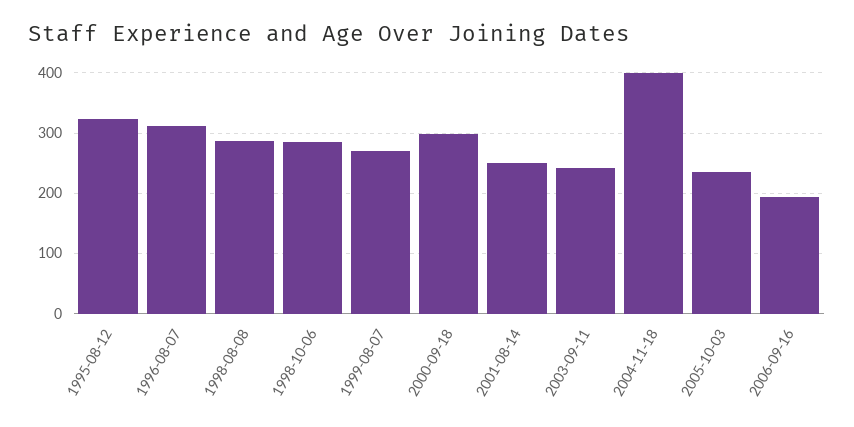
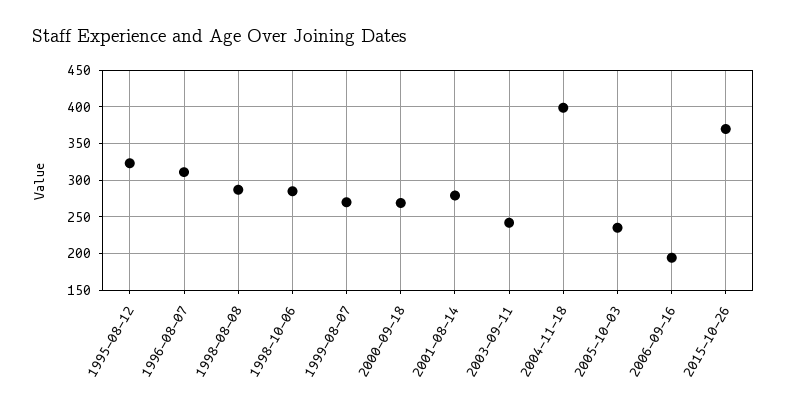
2000-09-18: 300 -> 270
2001-08-14: 250 -> 280
2015-10-26: none -> 370

